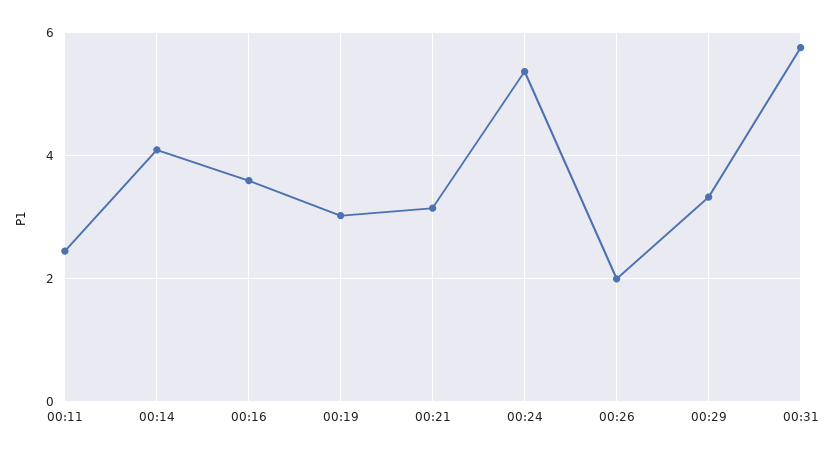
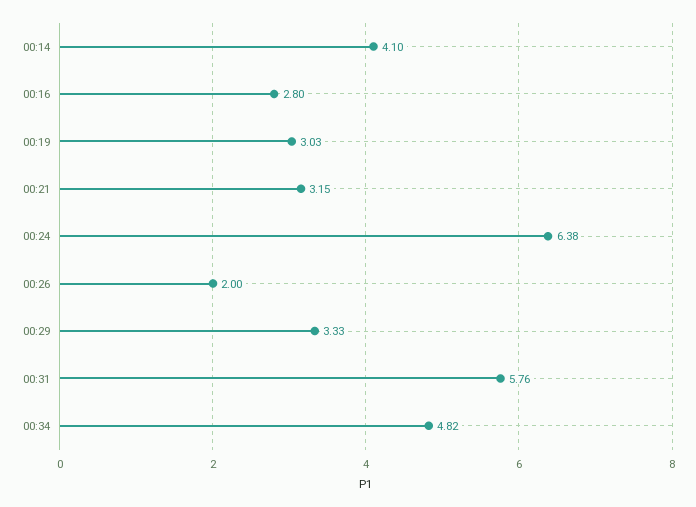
00:11: 2.4 -> none
00:16: 3.6 -> 2.8
00:24: 5.4 -> 6.38
00:34: none -> 4.82

